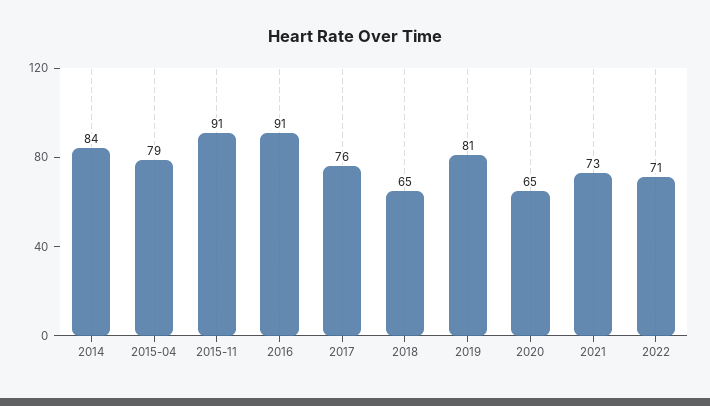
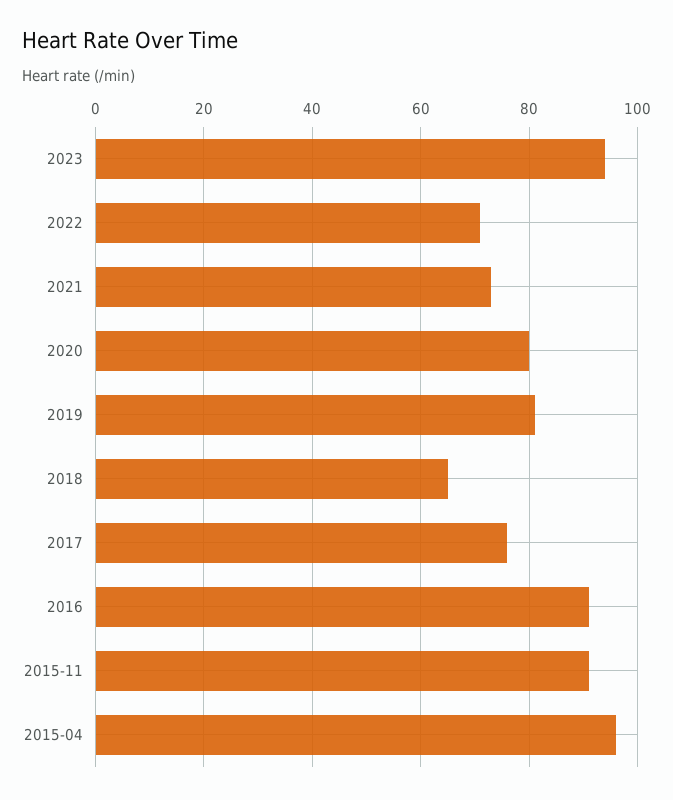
2014: 84 -> none
2015-04: 79 -> 95
2020: 65 -> 80
2023: none -> 95

